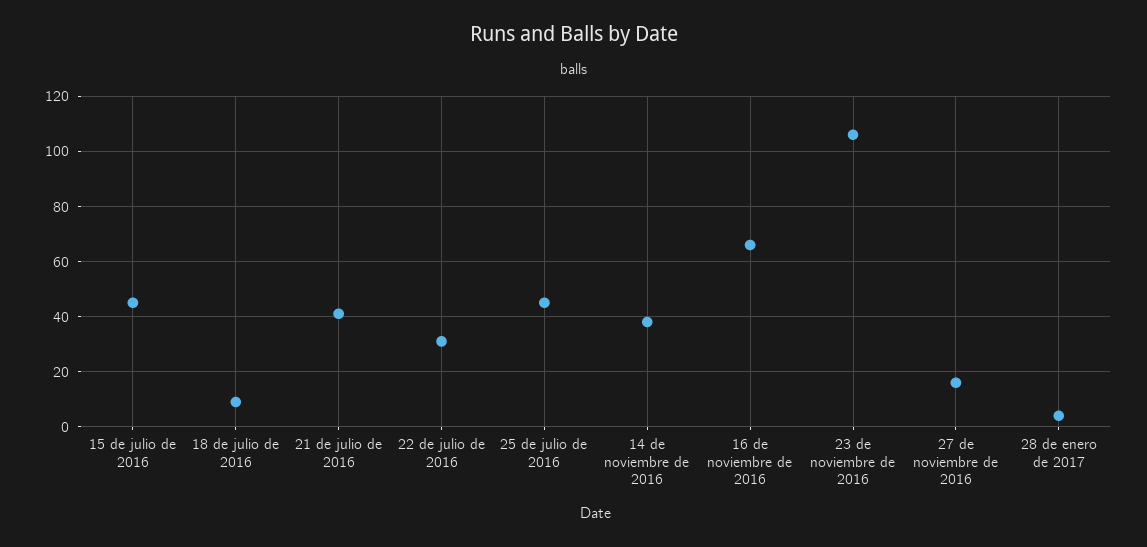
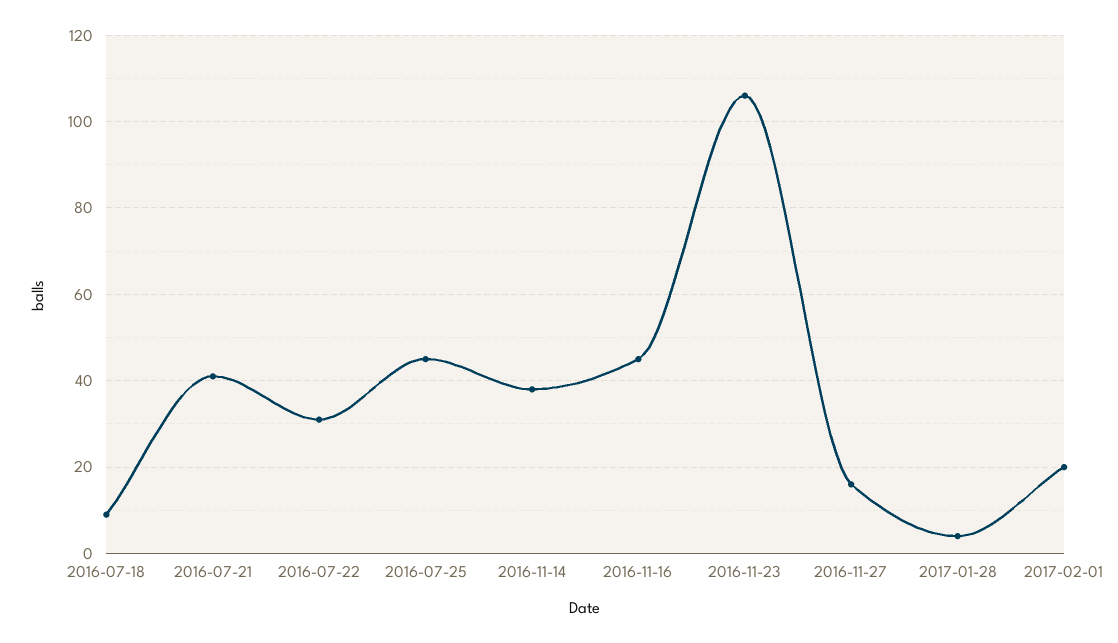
15 de julio de 2016: 45 -> none
16 de noviembre de 2016: 65 -> 45
2017-02-01: none -> 20

